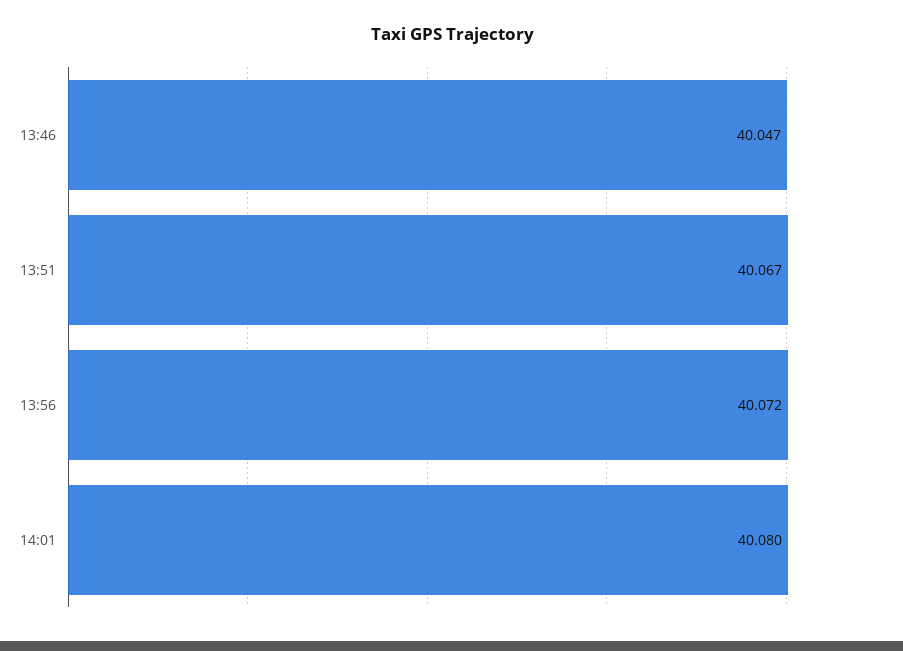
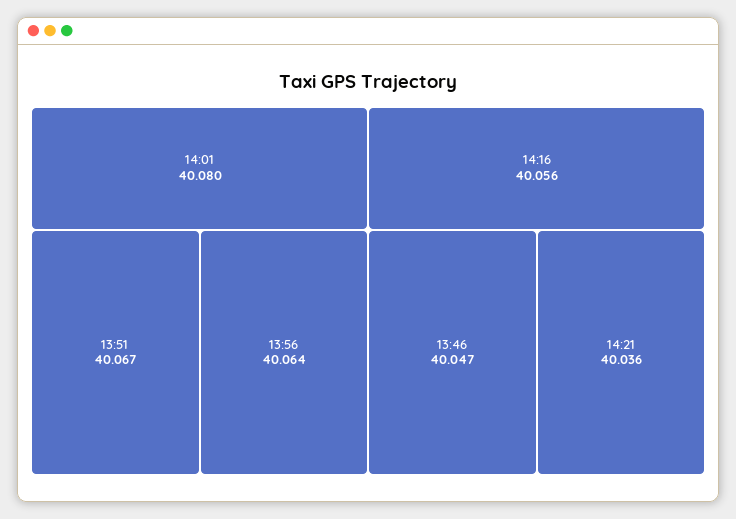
13:56: 40.072 -> 40.064
14:16: none -> 40.056
14:21: none -> 40.036

